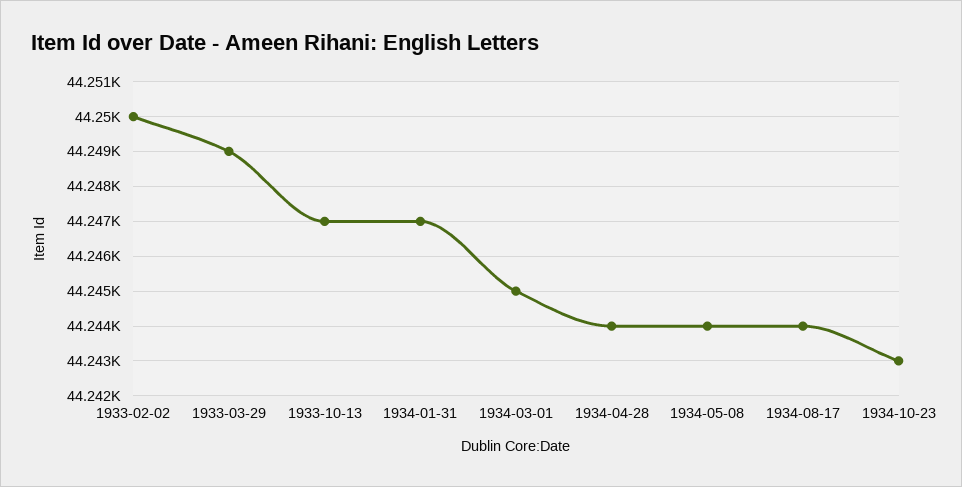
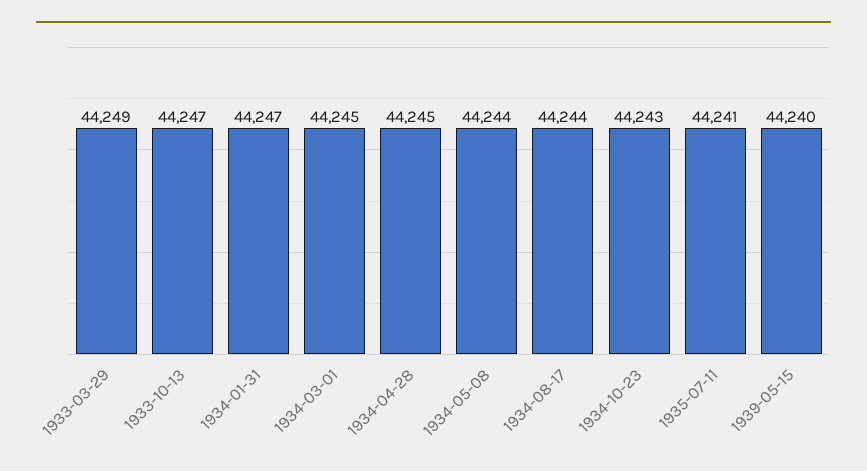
1933-02-02: 44250 -> none
1934-04-28: 44244 -> 44245
1935-07-11: none -> 44241
1939-05-15: none -> 44240

